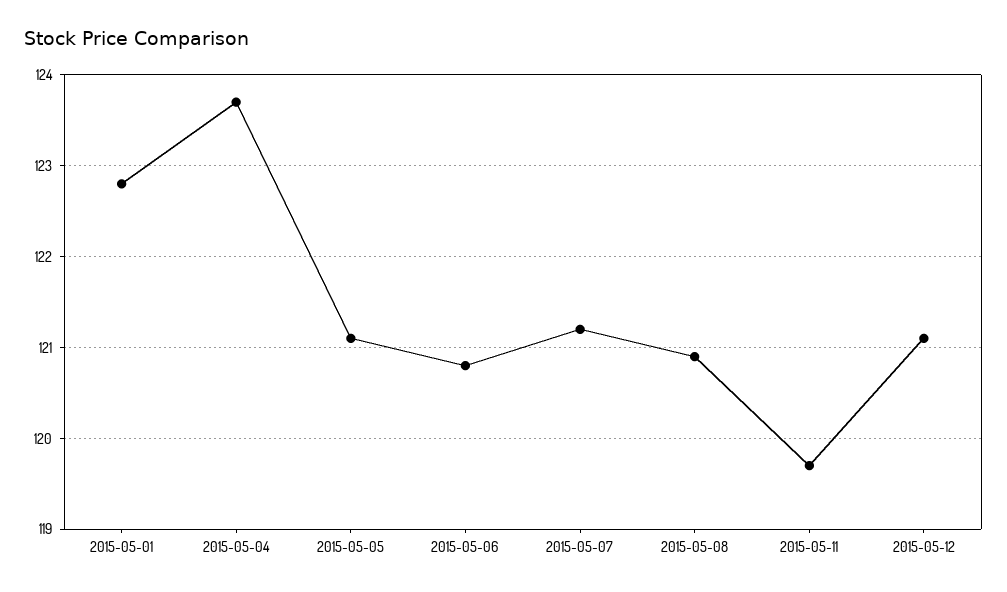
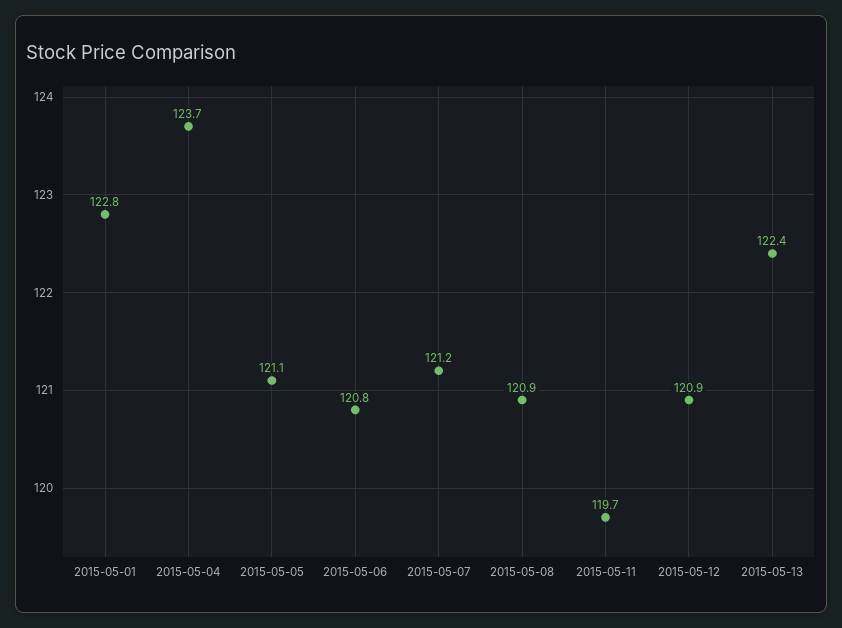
2015-05-12: 121.1 -> 120.9
2015-05-13: none -> 122.4

